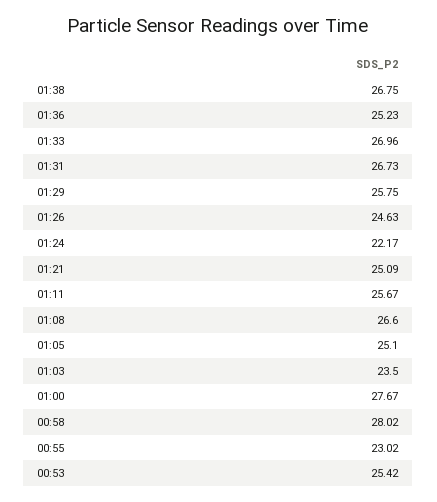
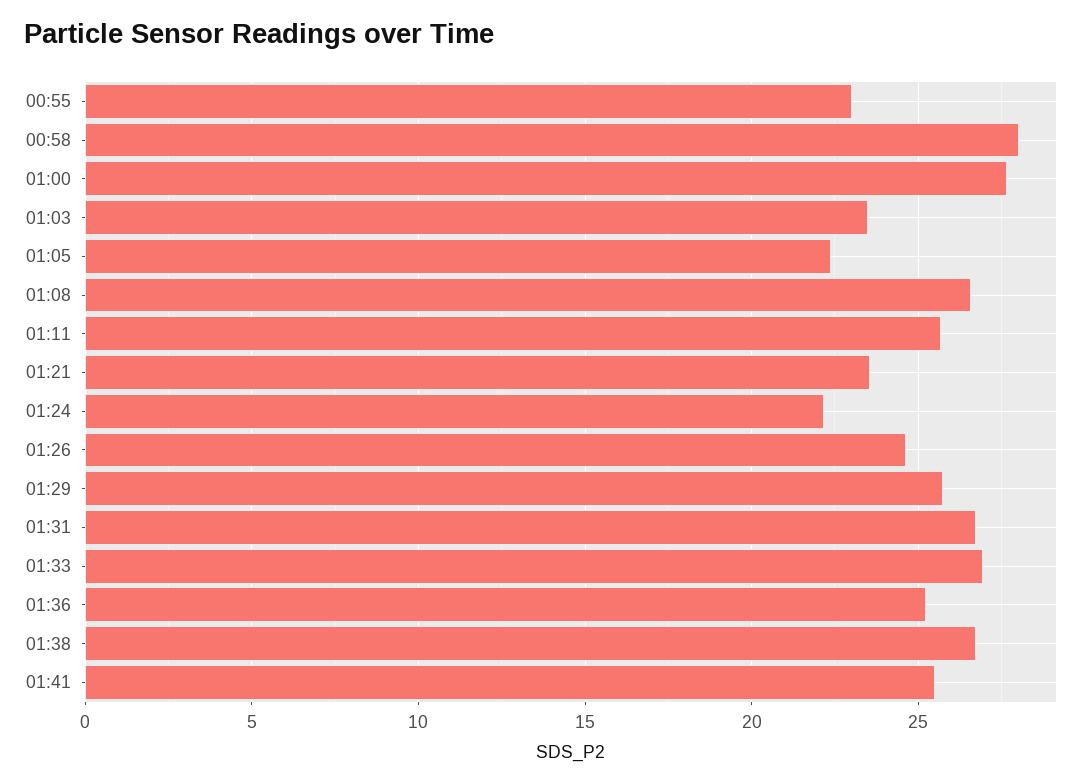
01:21: 25.09 -> 23.5
01:05: 25.1 -> 22.5
00:53: 25.42 -> none
01:41: none -> 25.5

